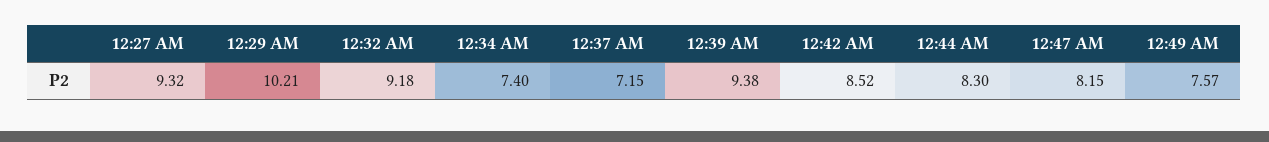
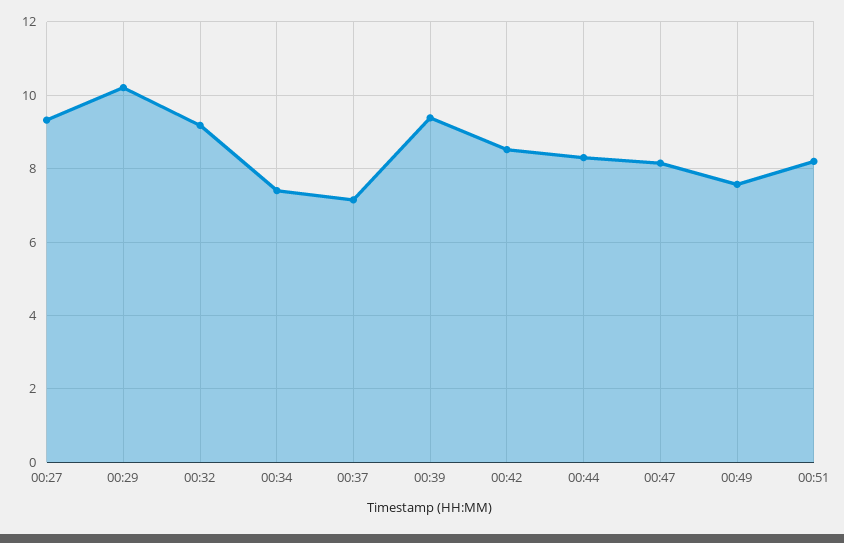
00:51: none -> 8.2

